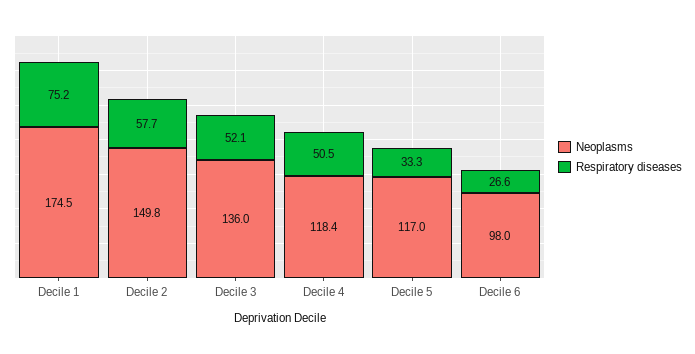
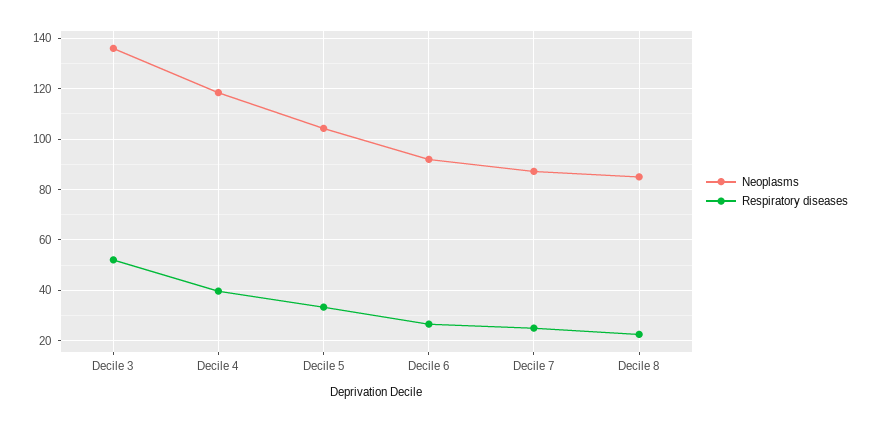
Neoplasms, Decile 1: 174.5 -> none
Respiratory diseases, Decile 1: 75.2 -> none
Neoplasms, Decile 2: 149.8 -> none
Respiratory diseases, Decile 2: 57.7 -> none
Respiratory diseases, Decile 4: 50.5 -> 40
Neoplasms, Decile 5: 117 -> 105
Neoplasms, Decile 6: 98 -> 92.5
Neoplasms, Decile 7: none -> 87.5
Respiratory diseases, Decile 7: none -> 25
Neoplasms, Decile 8: none -> 85
Respiratory diseases, Decile 8: none -> 22.5

